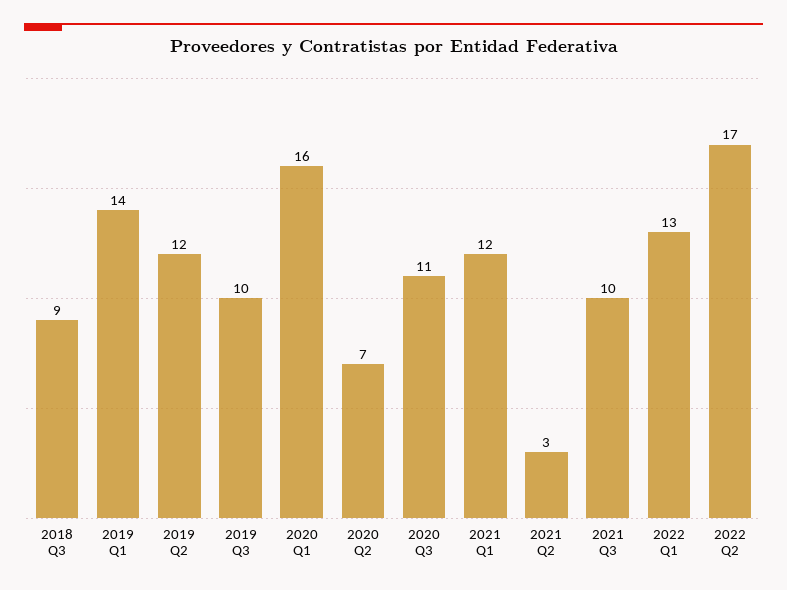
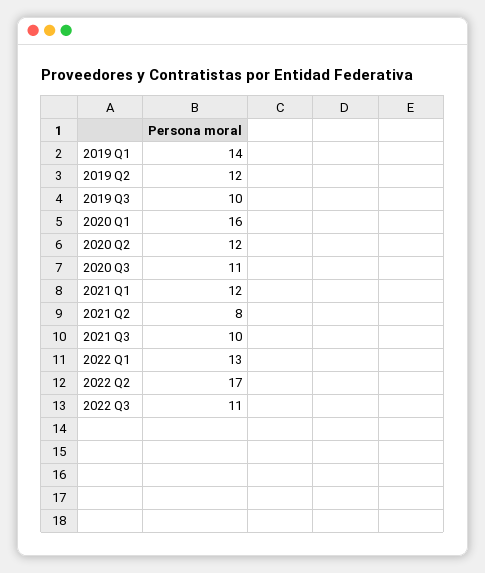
2018 Q3: 9 -> none
2020 Q2: 7 -> 12
2021 Q2: 3 -> 8
2022 Q3: none -> 11

